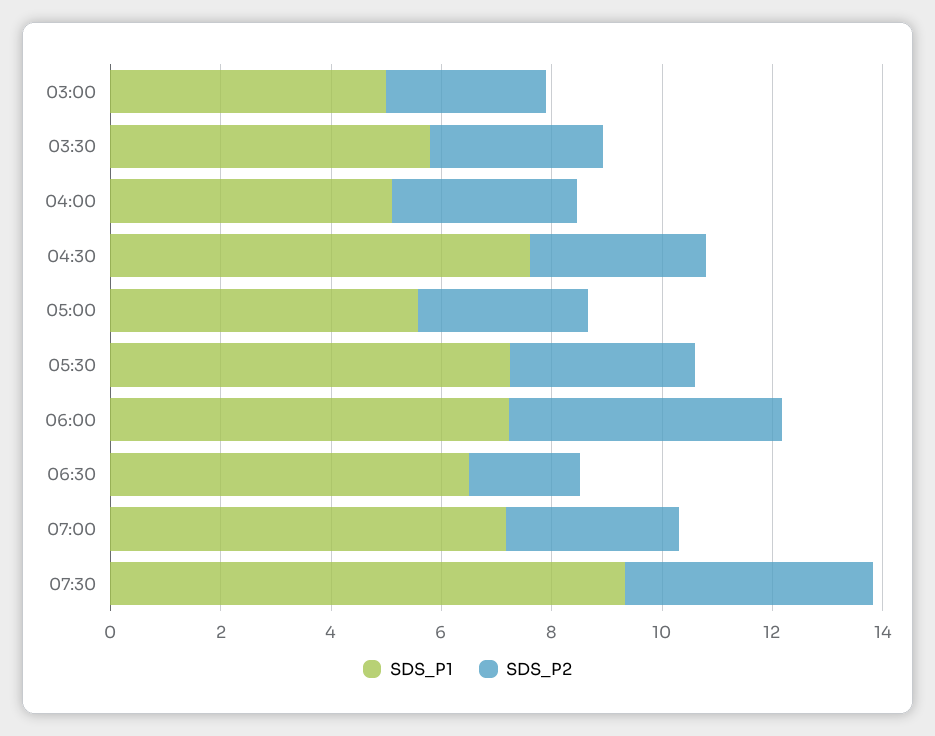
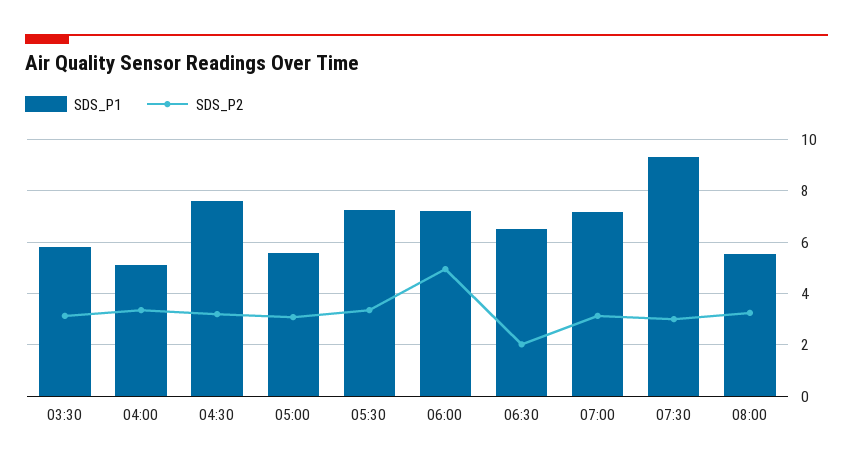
SDS_P1, 03:00: 5 -> none
SDS_P2, 03:00: 3 -> none
SDS_P2, 07:30: 4.5 -> 3
SDS_P1, 08:00: none -> 5.5
SDS_P2, 08:00: none -> 3.25

